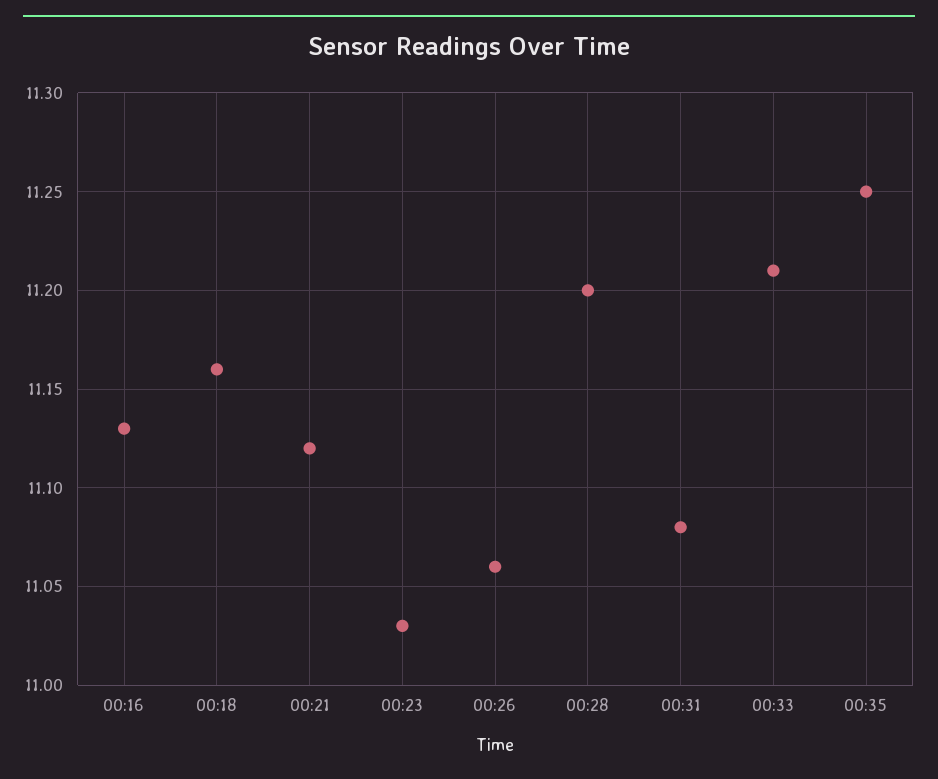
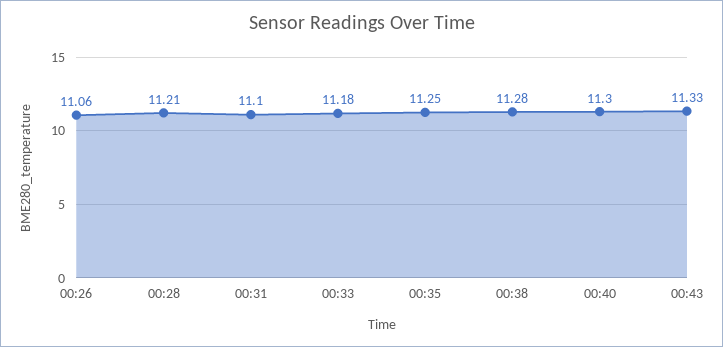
00:16: 11.13 -> none
00:18: 11.16 -> none
00:21: 11.12 -> none
00:23: 11.03 -> none
00:28: 11.2 -> 11.21
00:31: 11.08 -> 11.1
00:33: 11.21 -> 11.18
00:38: none -> 11.28
00:40: none -> 11.3
00:43: none -> 11.33

